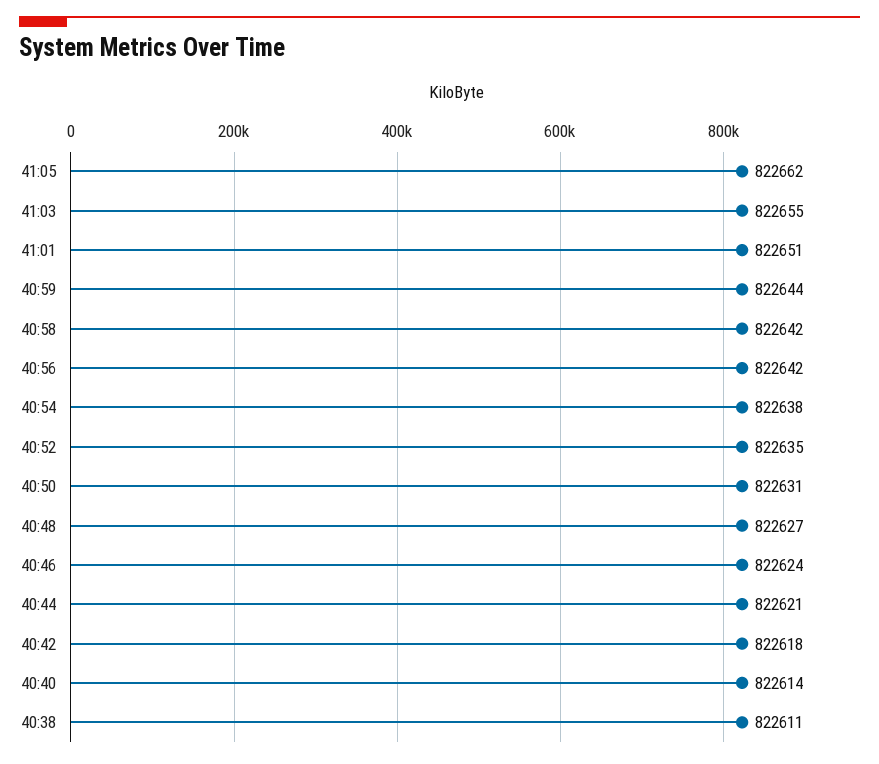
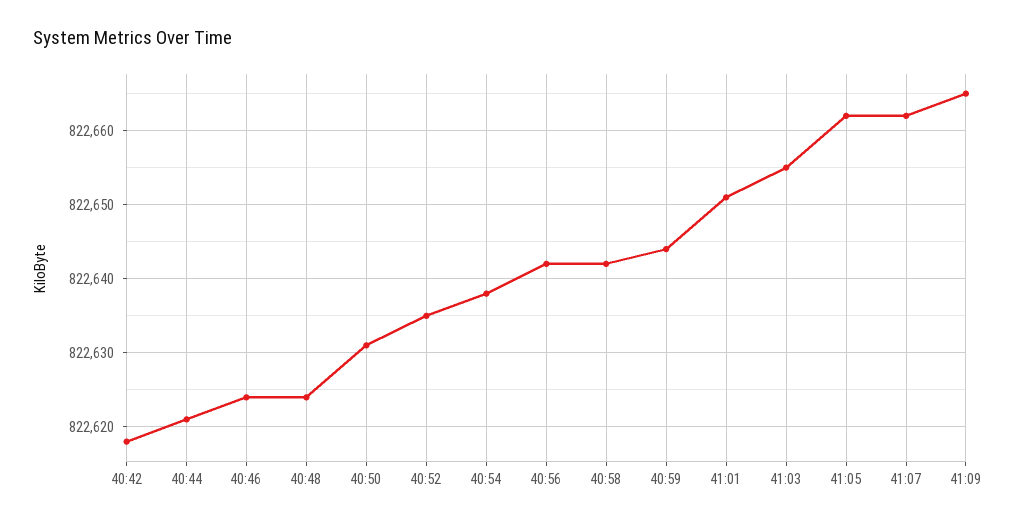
40:48: 822627 -> 822624
40:40: 822614 -> none
40:38: 822611 -> none
41:07: none -> 822662
41:09: none -> 822665

